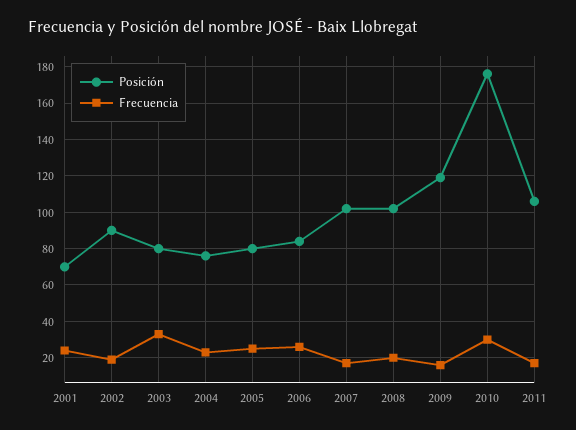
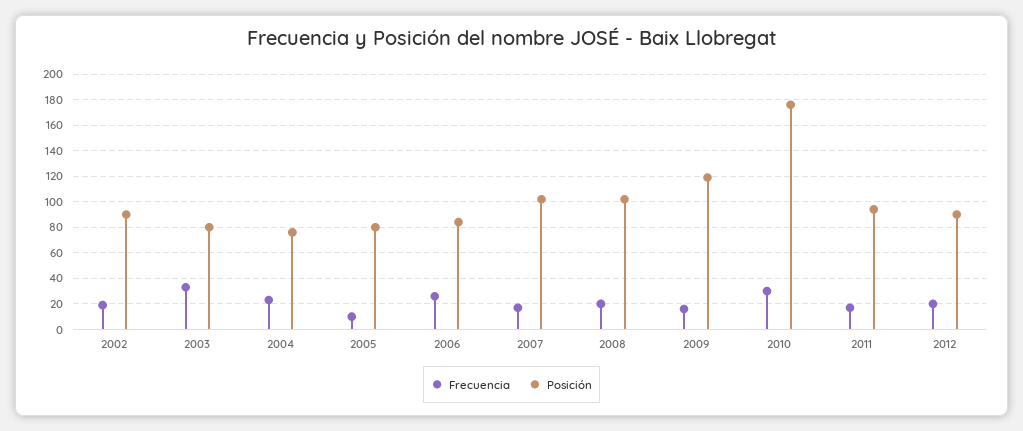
Posición, 2001: 70 -> none
Frecuencia, 2001: 25 -> none
Frecuencia, 2005: 25 -> 10
Posición, 2011: 105 -> 95
Frecuencia, 2012: none -> 20
Posición, 2012: none -> 90

